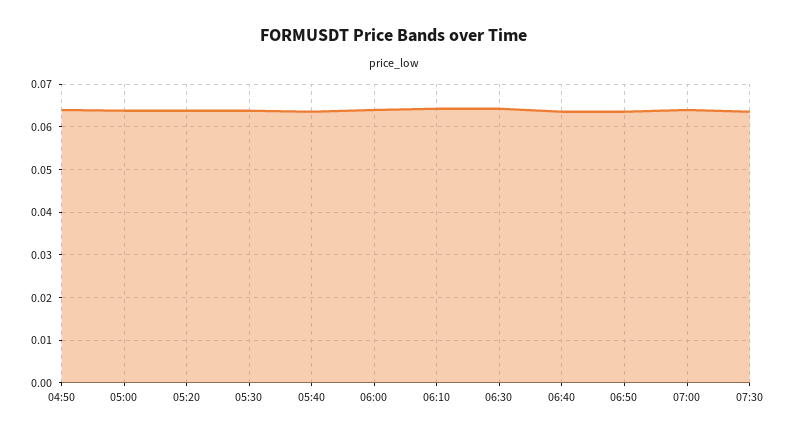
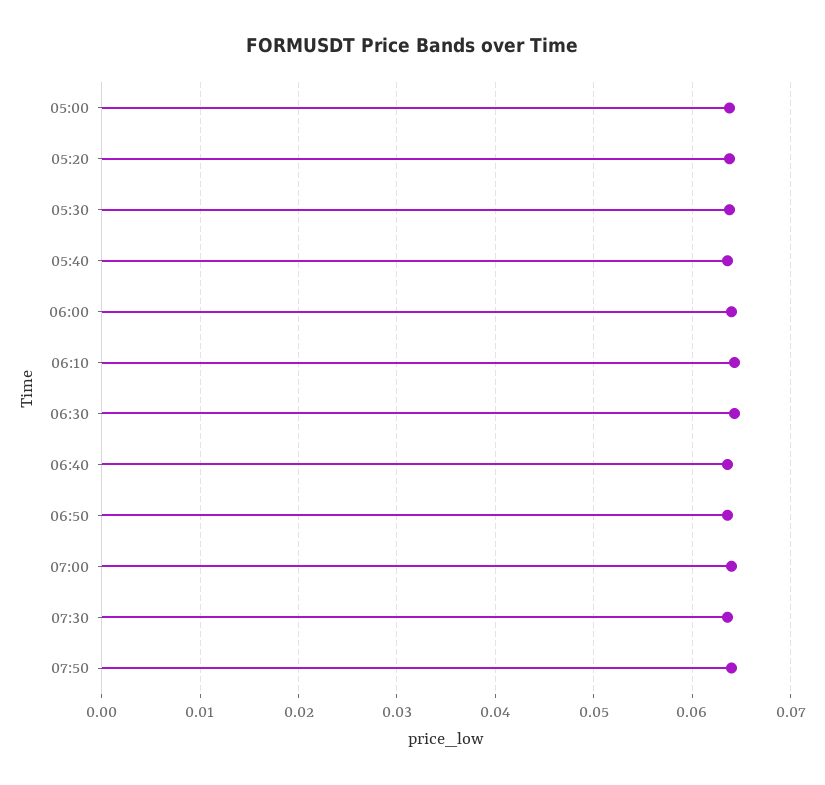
04:50: 0.064 -> none
07:50: none -> 0.064

